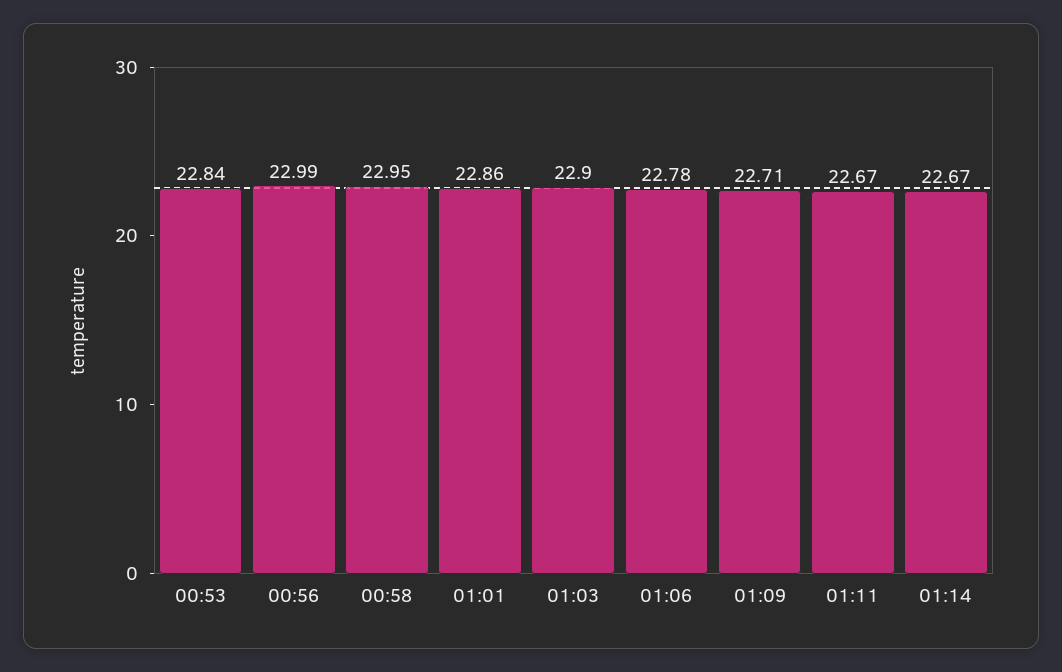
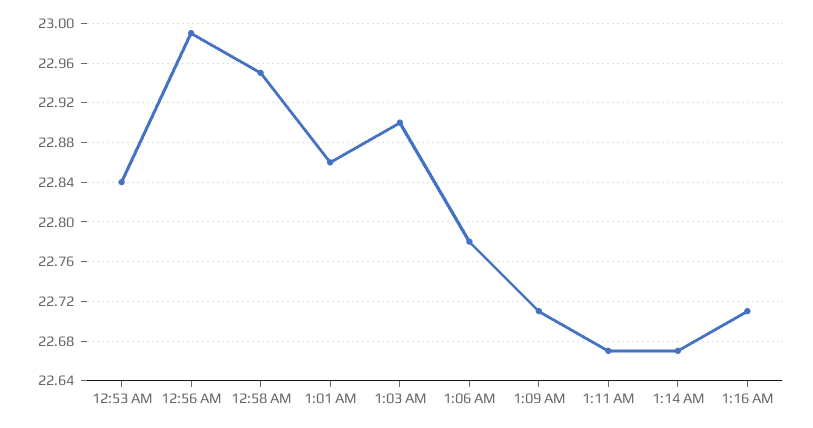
1:16 AM: none -> 22.71

